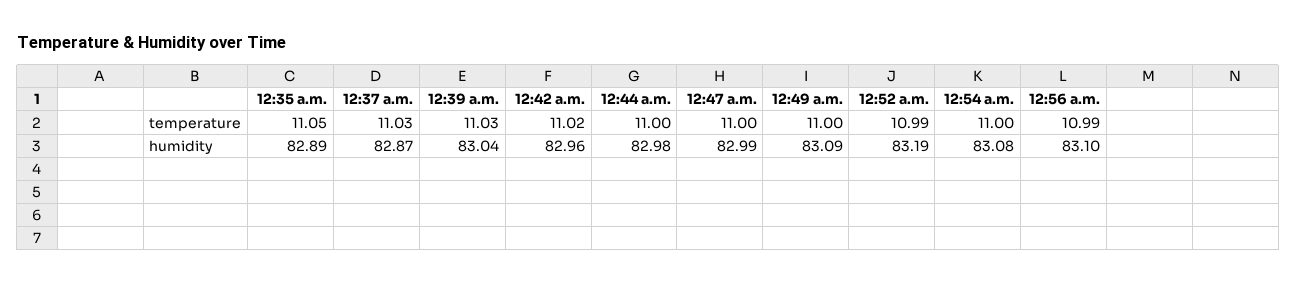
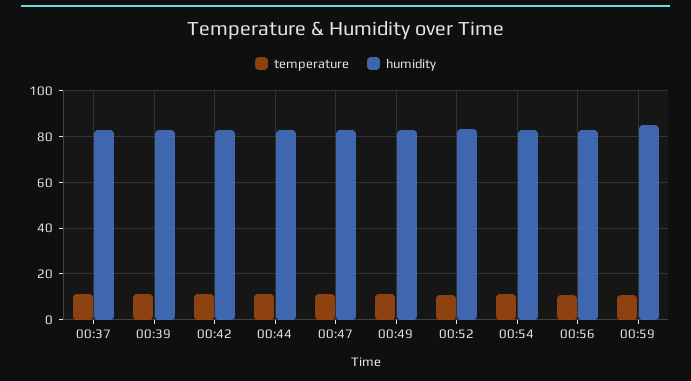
temperature, 12:35 a.m.: 11.05 -> none
humidity, 12:35 a.m.: 82.89 -> none
temperature, 00:59: none -> 10
humidity, 00:59: none -> 85

